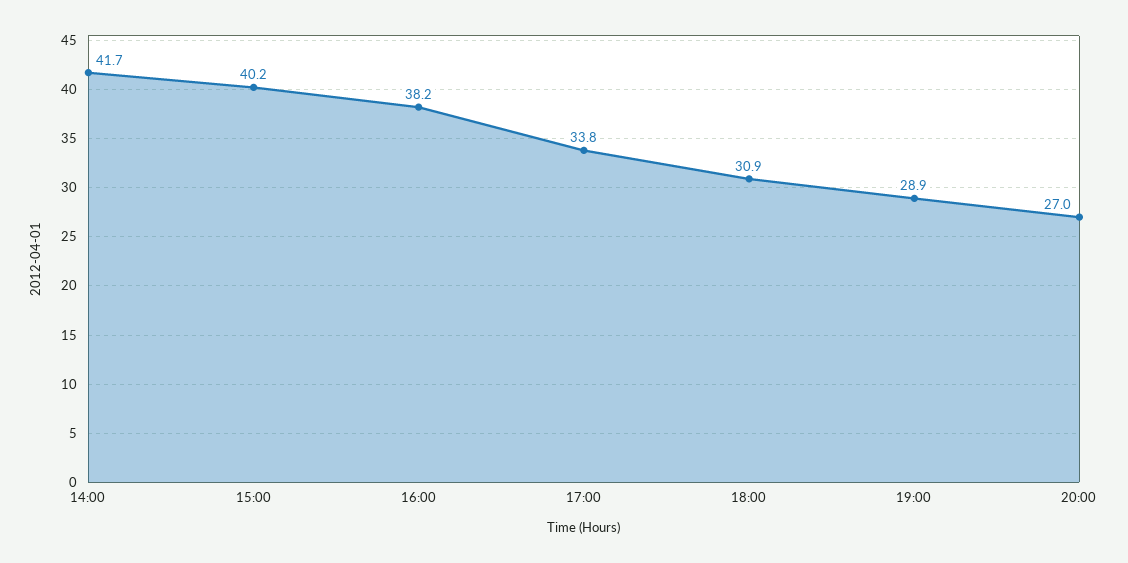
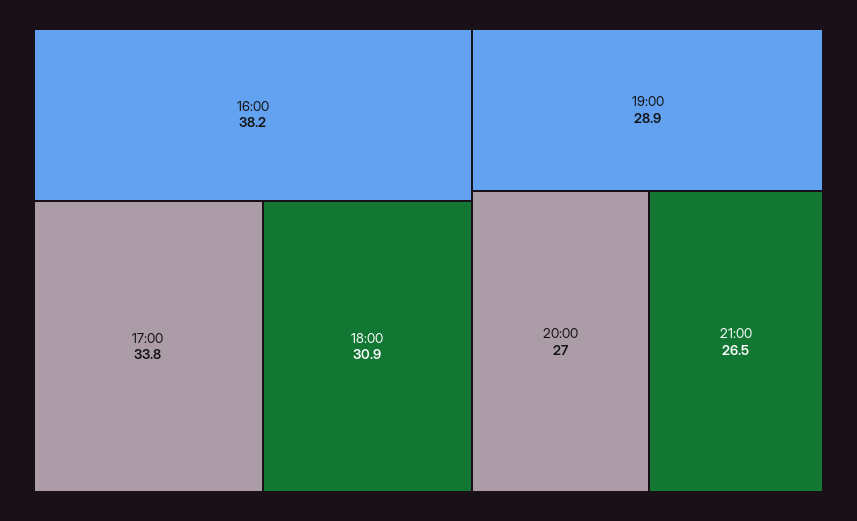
14:00: 41.7 -> none
15:00: 40.2 -> none
21:00: none -> 26.5

